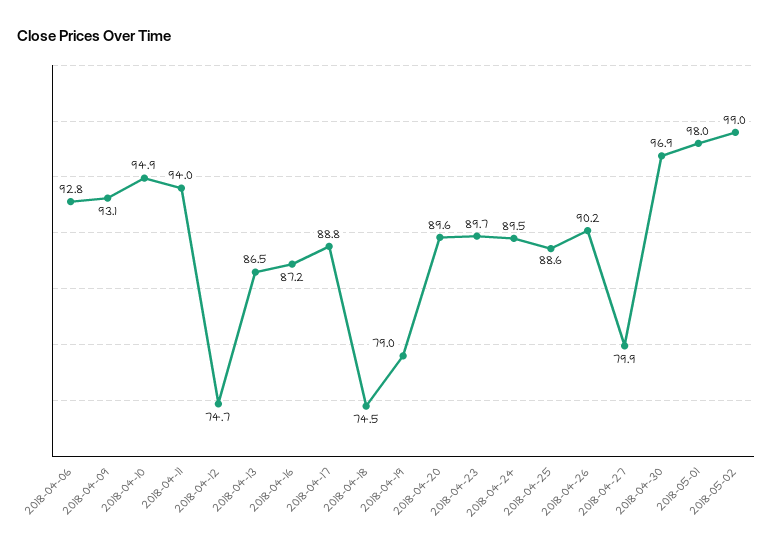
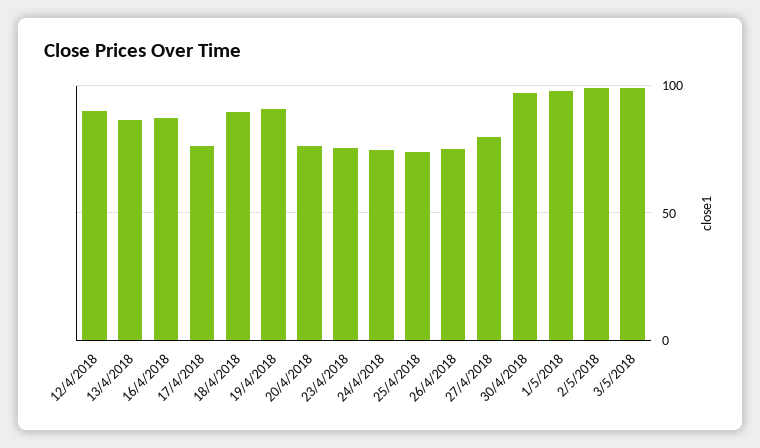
2018-04-06: 92.8 -> none
2018-04-09: 93.1 -> none
2018-04-10: 94.9 -> none
2018-04-11: 94 -> none
2018-04-12: 74.7 -> 90
2018-04-17: 88.8 -> 75
2018-04-18: 74.5 -> 90
2018-04-19: 79 -> 90
2018-04-20: 89.6 -> 75
2018-04-23: 89.7 -> 75
2018-04-24: 89.5 -> 75
2018-04-25: 88.6 -> 75
2018-04-26: 90.2 -> 75
3/5/2018: none -> 100

